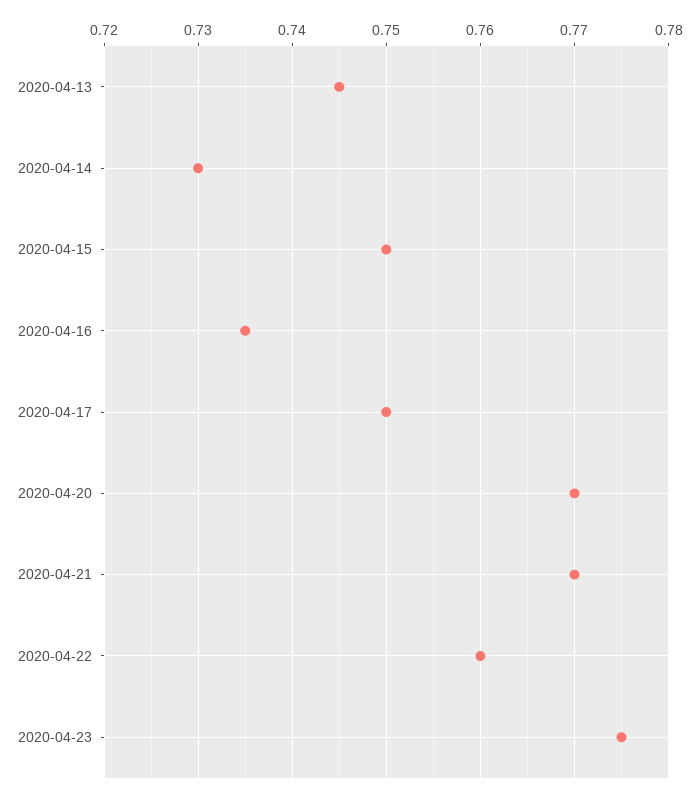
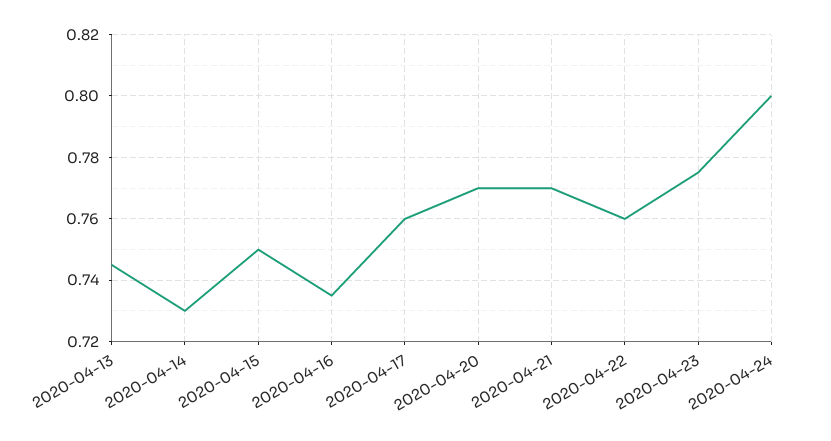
2020-04-17: 0.75 -> 0.76
2020-04-24: none -> 0.8

